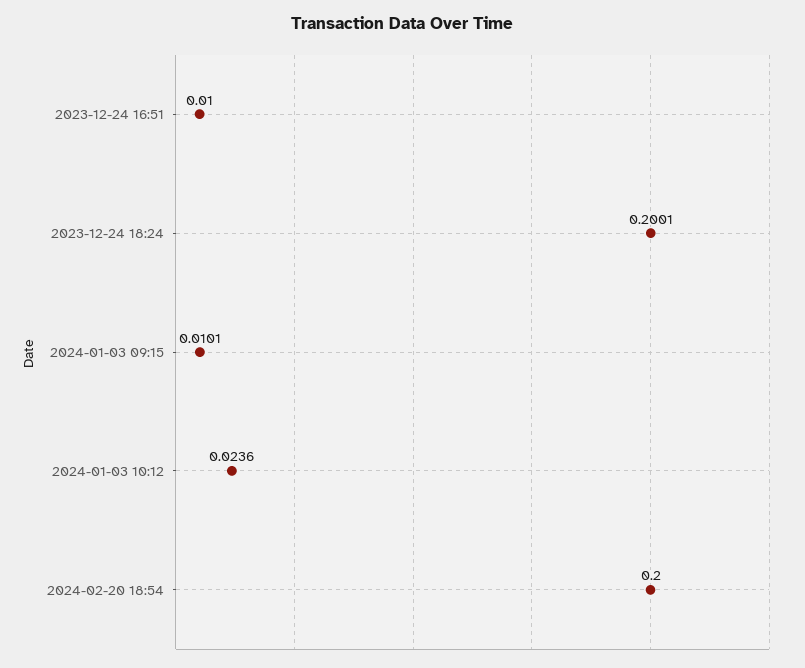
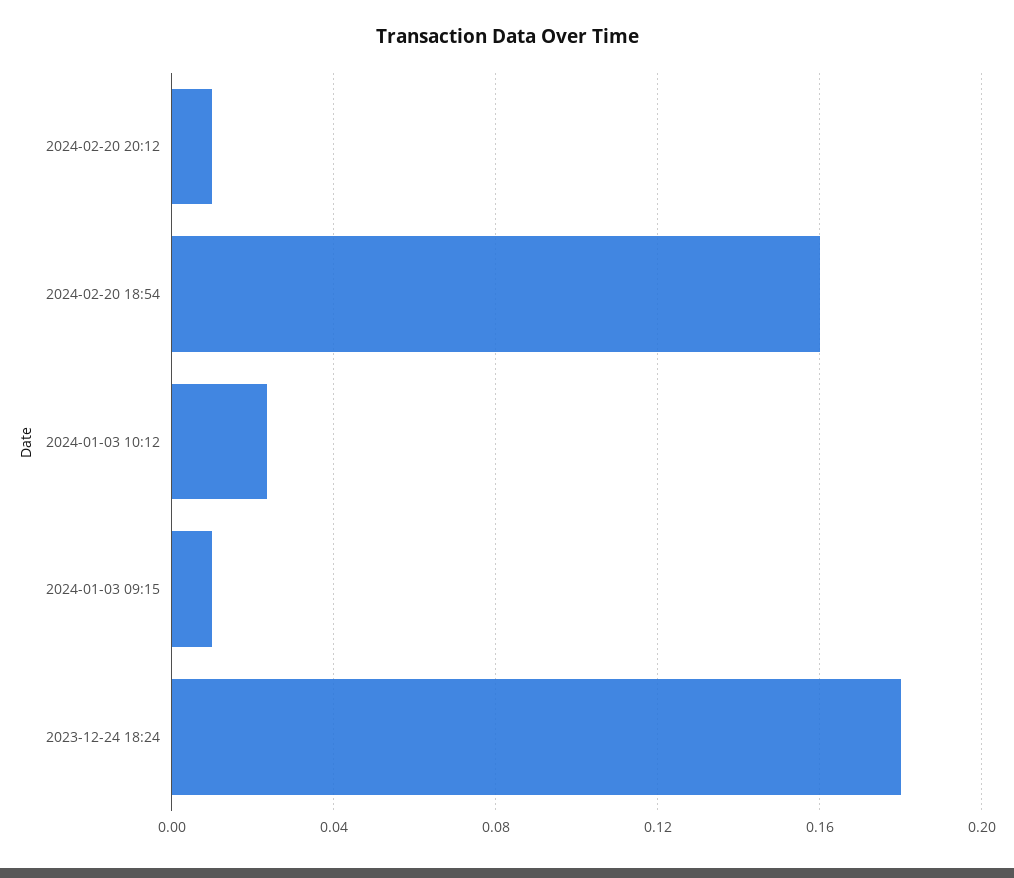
2023-12-24 16:51: 0.01 -> none
2023-12-24 18:24: 0.2001 -> 0.18
2024-02-20 18:54: 0.2 -> 0.16
2024-02-20 20:12: none -> 0.01

